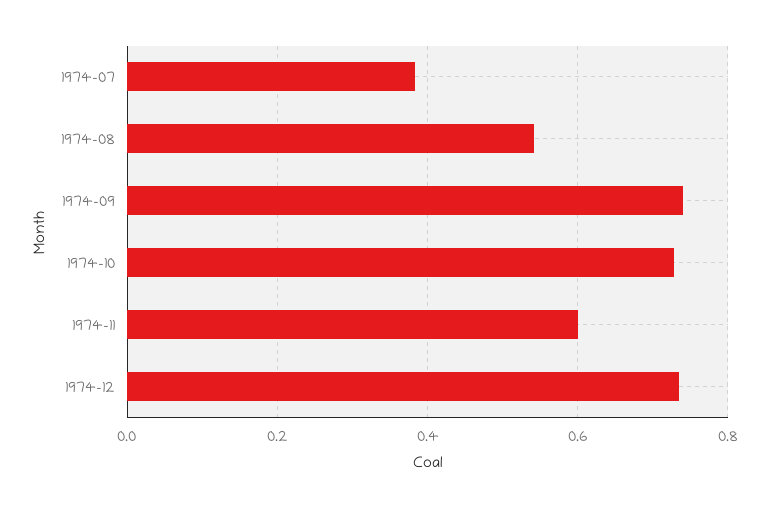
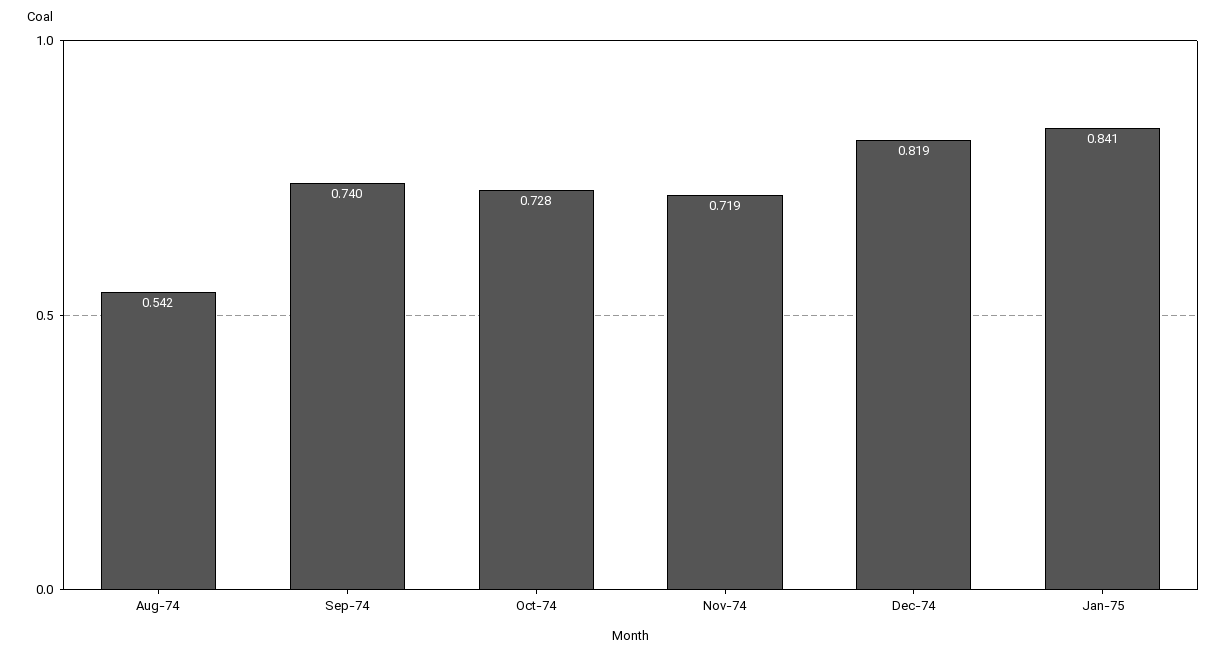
1974-07: 0.38 -> none
1974-11: 0.6 -> 0.719
1974-12: 0.74 -> 0.819
Jan-75: none -> 0.841

